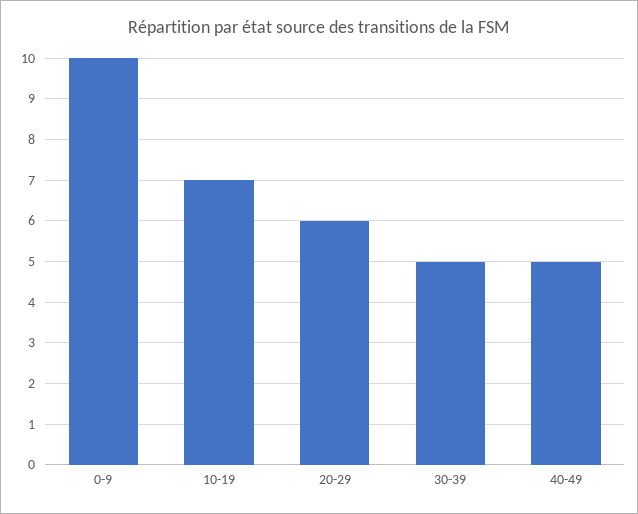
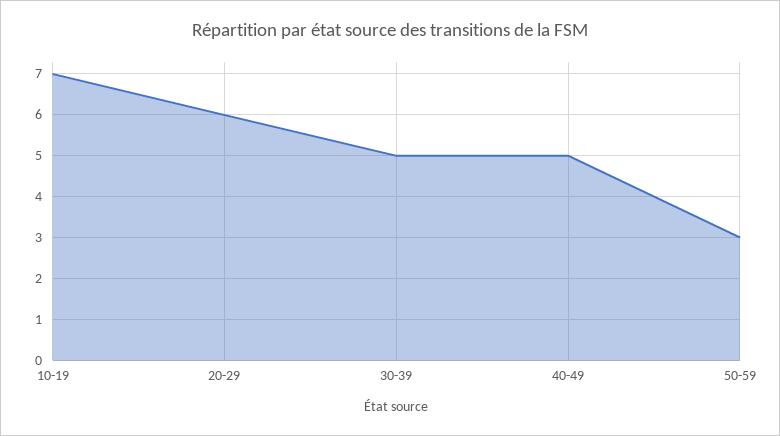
0-9: 10 -> none
50-59: none -> 3

